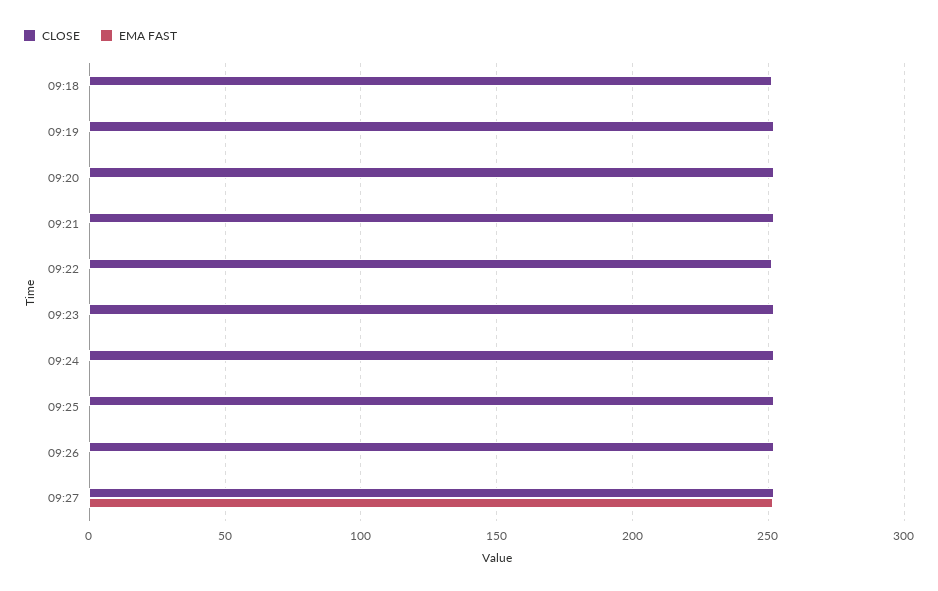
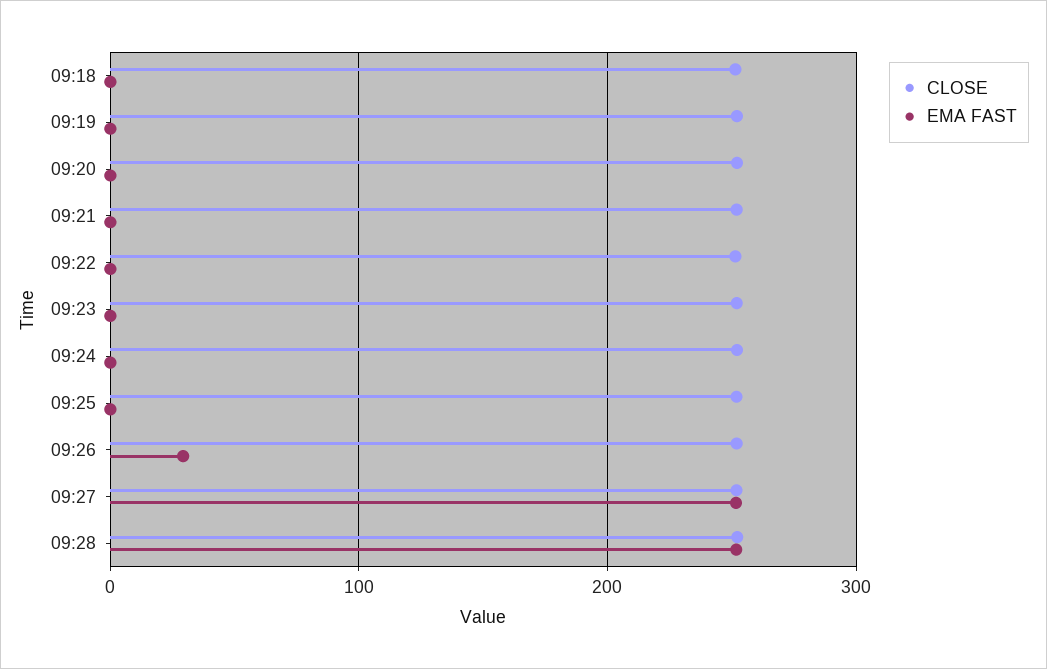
EMA FAST, 09:26: 0 -> 30
CLOSE, 09:28: none -> 250
EMA FAST, 09:28: none -> 250

